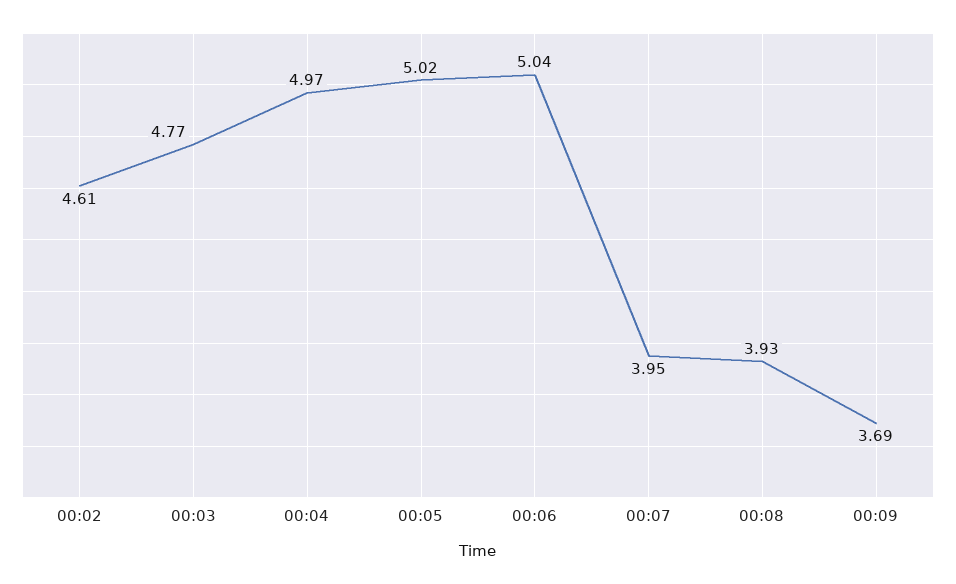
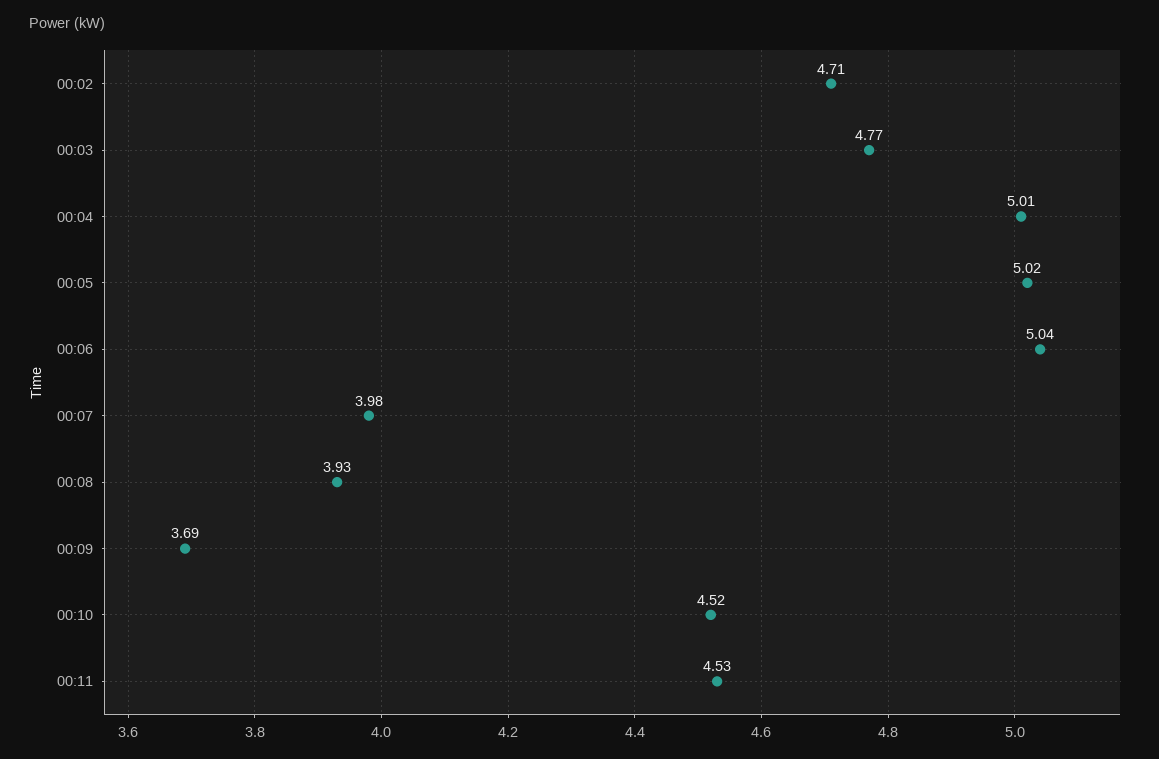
00:02: 4.61 -> 4.71
00:04: 4.97 -> 5.01
00:07: 3.95 -> 3.98
00:10: none -> 4.52
00:11: none -> 4.53

